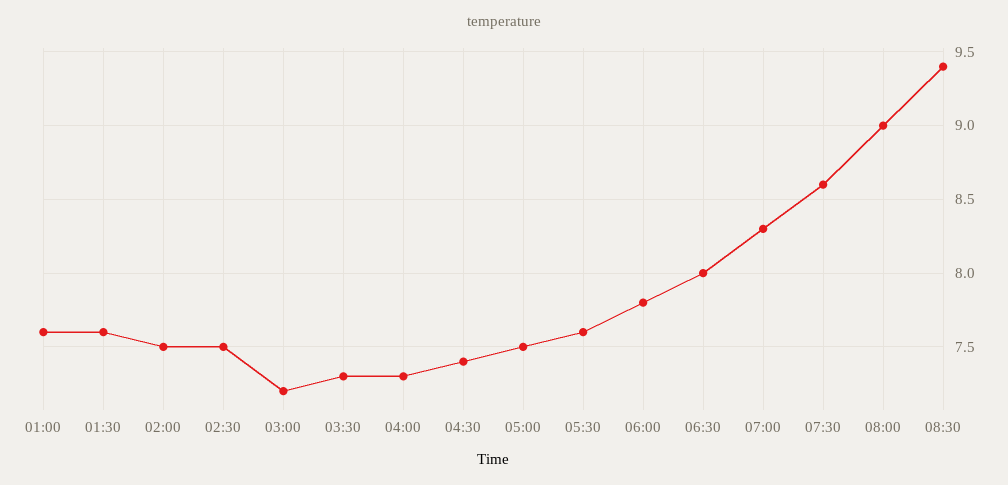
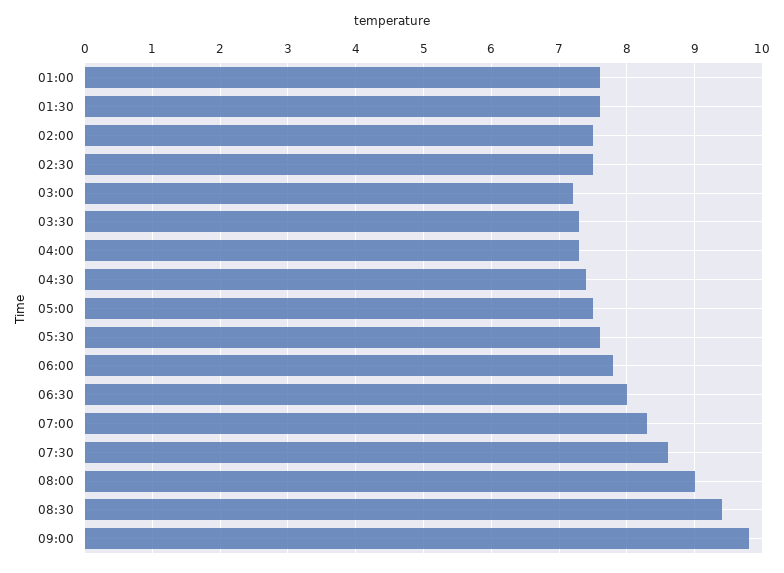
09:00: none -> 9.8

